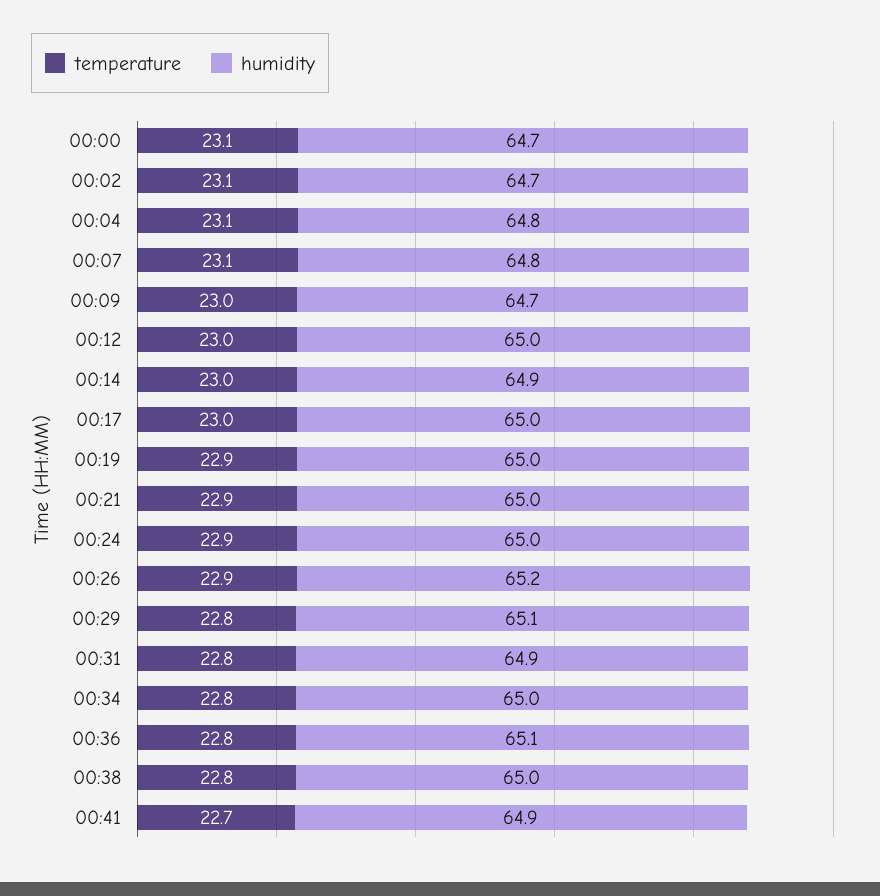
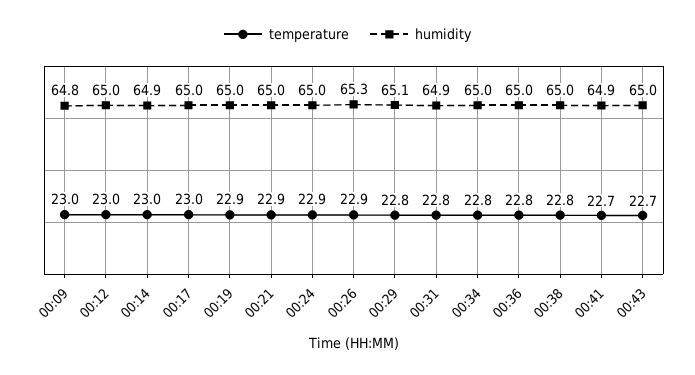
temperature, 00:00: 23.1 -> none
humidity, 00:00: 64.7 -> none
temperature, 00:02: 23.1 -> none
humidity, 00:02: 64.7 -> none
temperature, 00:04: 23.1 -> none
humidity, 00:04: 64.8 -> none
temperature, 00:07: 23.1 -> none
humidity, 00:07: 64.8 -> none
humidity, 00:09: 64.7 -> 64.8
humidity, 00:26: 65.2 -> 65.3
humidity, 00:36: 65.1 -> 65
temperature, 00:43: none -> 22.7
humidity, 00:43: none -> 65

